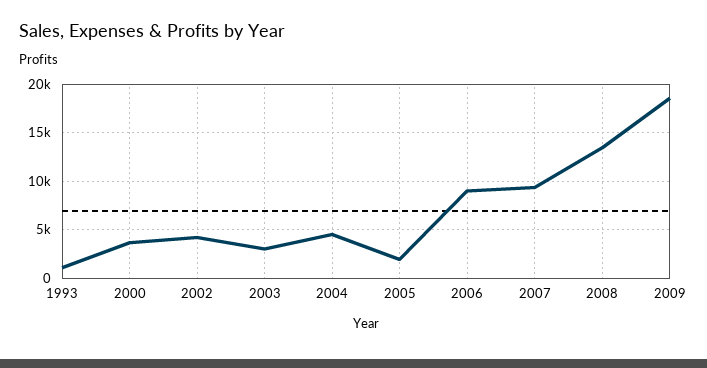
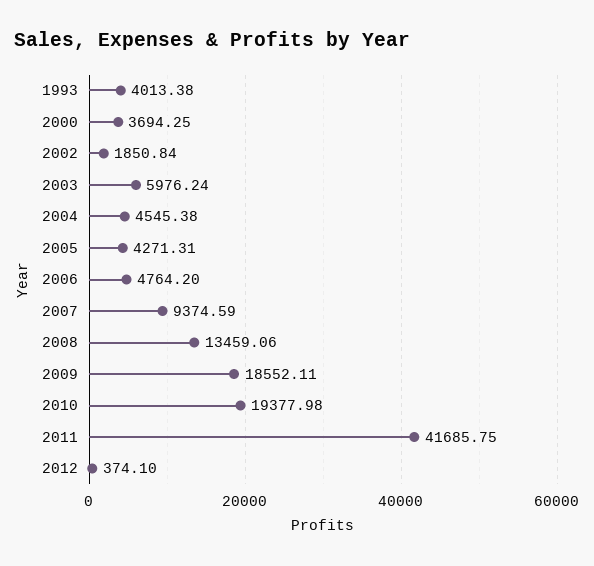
1993: 1000 -> 4013.38
2002: 4000 -> 1850.84
2003: 3000 -> 5976.24
2005: 2000 -> 4271.31
2006: 9000 -> 4764.2
2010: none -> 19377.98
2011: none -> 41685.75
2012: none -> 374.1

